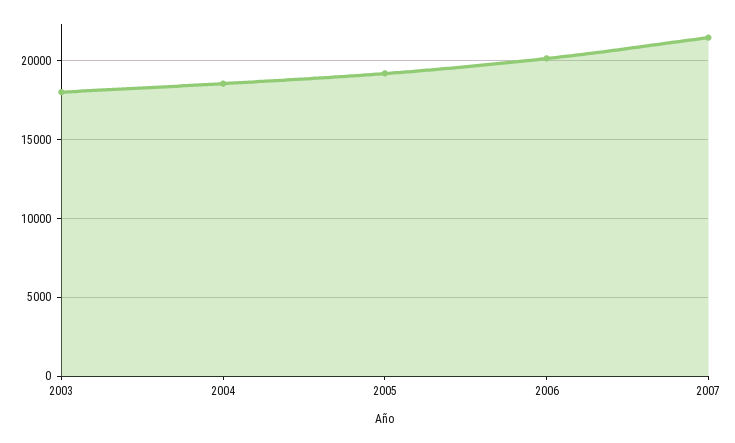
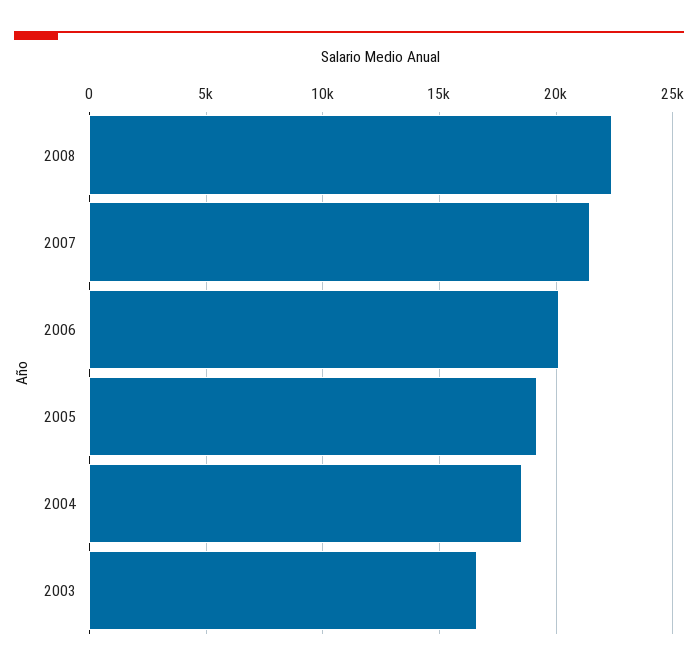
2003: 18000 -> 16500
2008: none -> 22500

